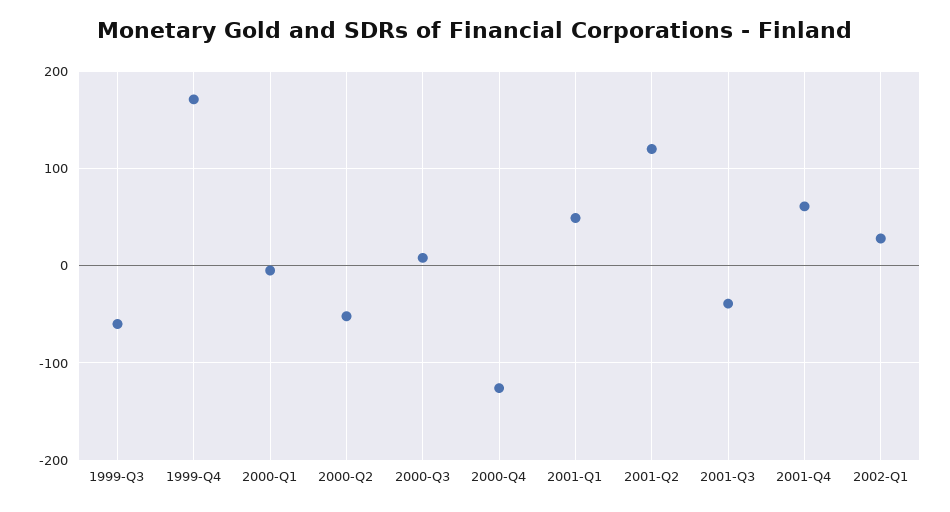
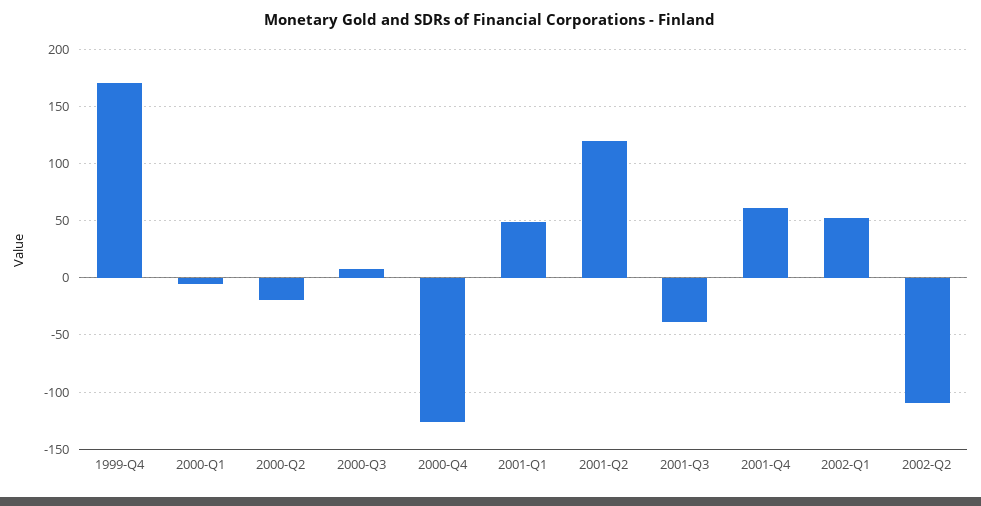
1999-Q3: -60 -> none
2000-Q2: -50 -> -20
2002-Q1: 30 -> 50
2002-Q2: none -> -110

